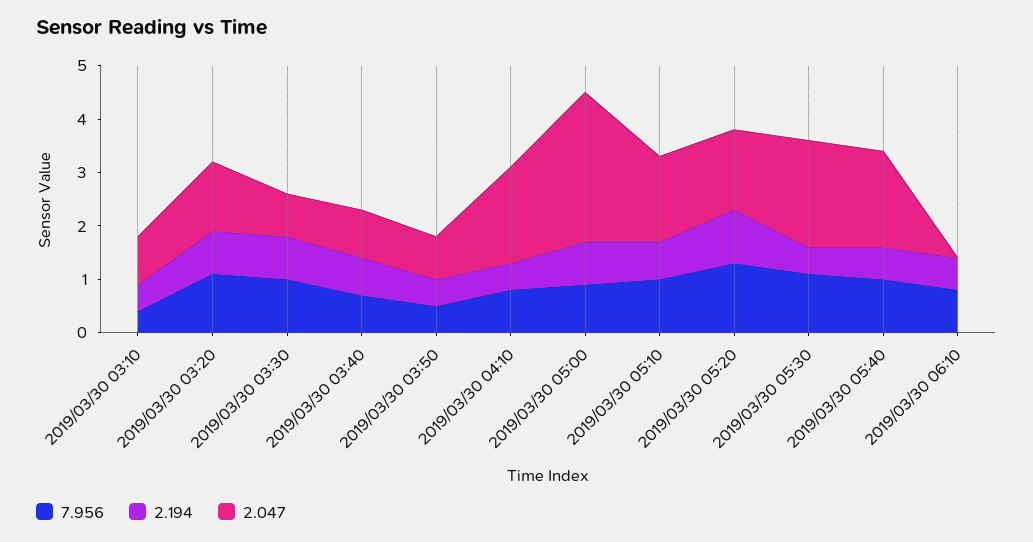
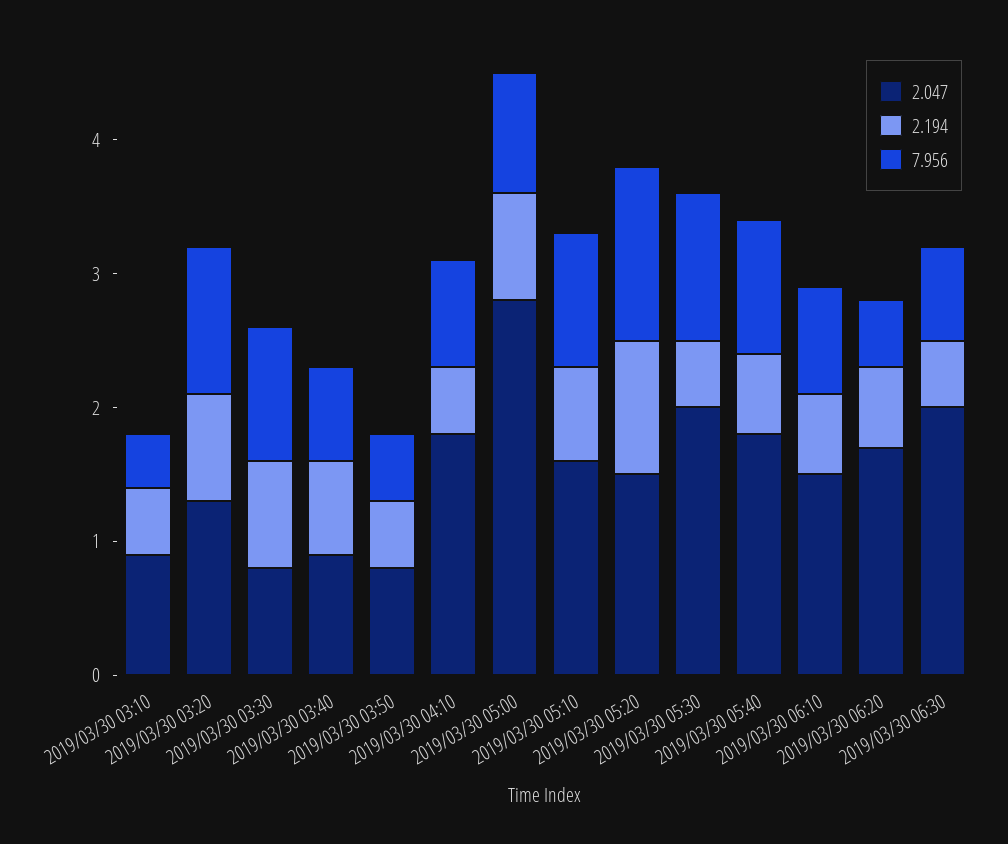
2.047, 2019/03/30 06:10: 0 -> 1.5
2.047, 2019/03/30 06:20: none -> 1.7
2.194, 2019/03/30 06:20: none -> 0.6
7.956, 2019/03/30 06:20: none -> 0.5
2.047, 2019/03/30 06:30: none -> 2
2.194, 2019/03/30 06:30: none -> 0.5
7.956, 2019/03/30 06:30: none -> 0.7

